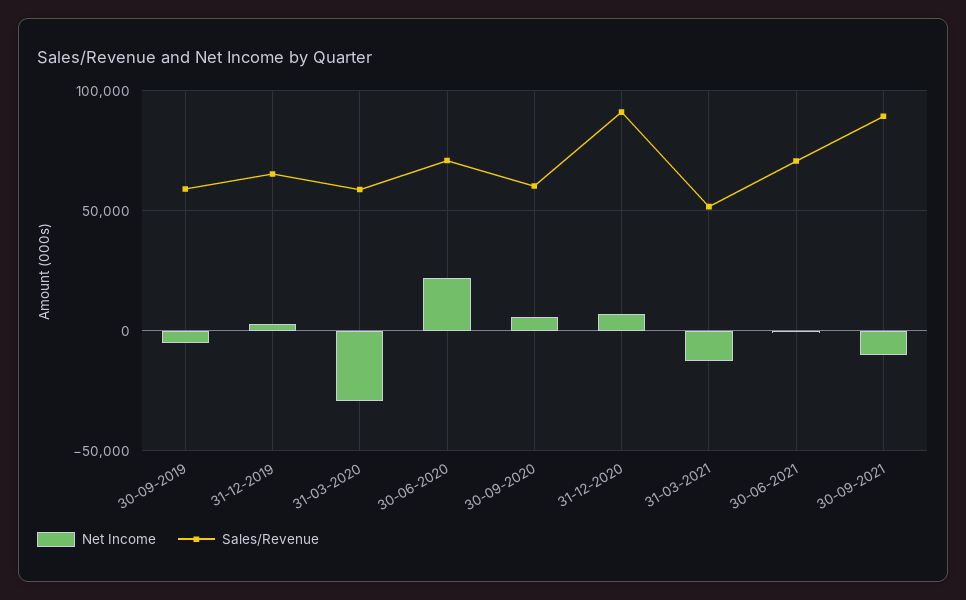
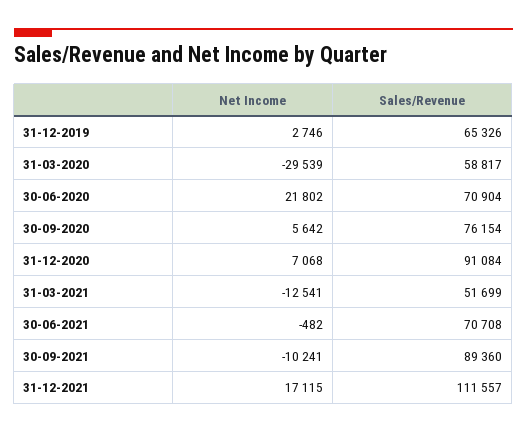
Net Income, 30-09-2019: -5000 -> none
Sales/Revenue, 30-09-2019: 60000 -> none
Sales/Revenue, 30-09-2020: 60000 -> 76154
Net Income, 31-12-2021: none -> 17115
Sales/Revenue, 31-12-2021: none -> 111557

